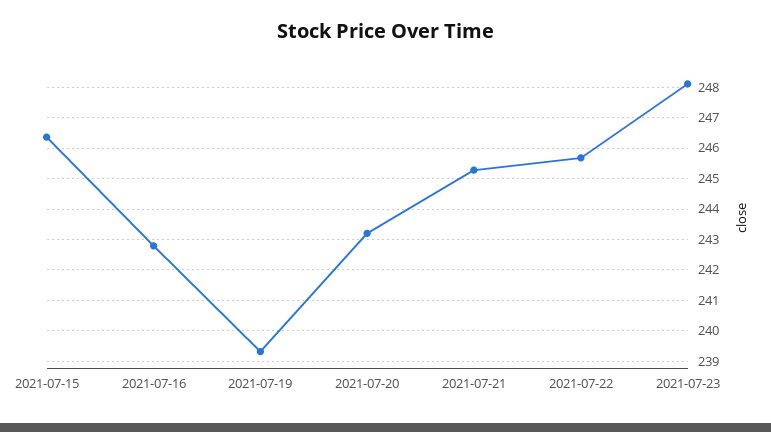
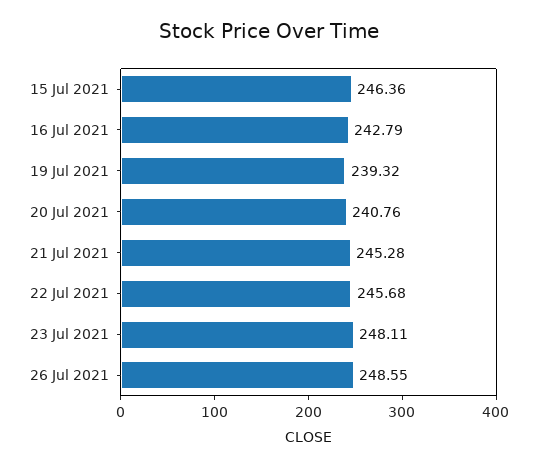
2021-07-20: 243.2 -> 240.76
26 Jul 2021: none -> 248.55

